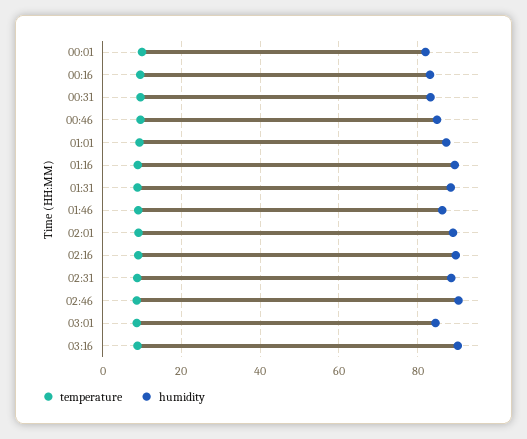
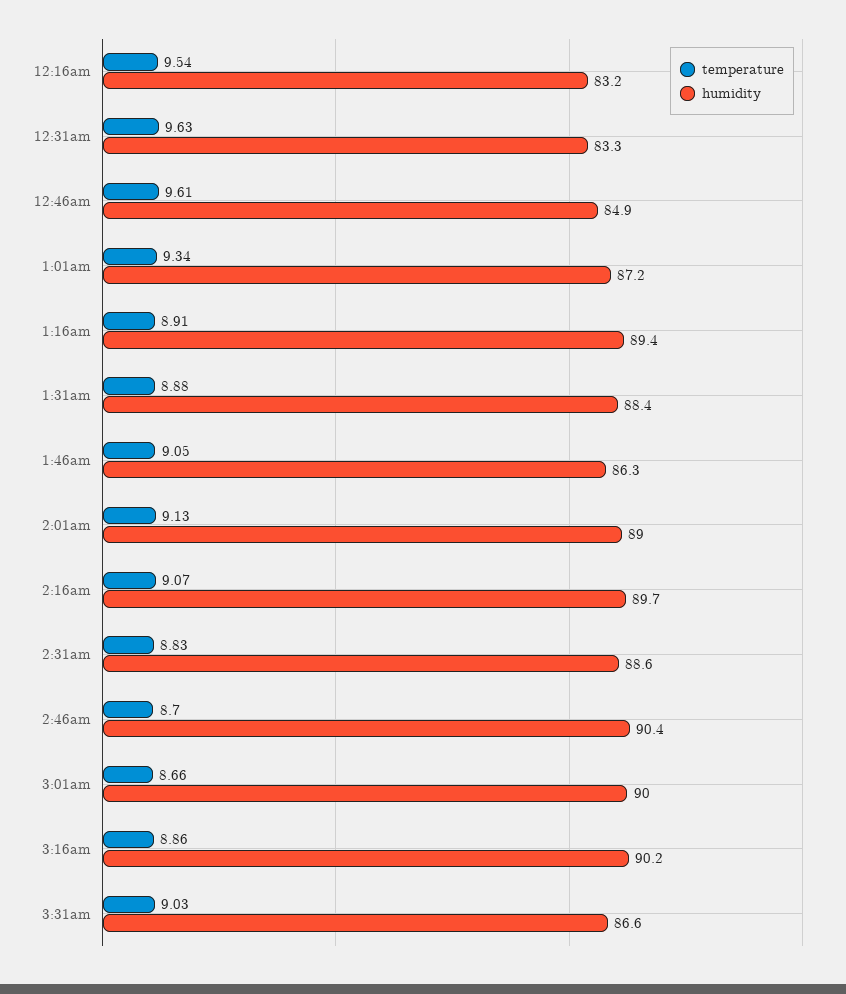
temperature, 00:01: 10 -> none
humidity, 00:01: 82 -> none
humidity, 03:01: 84 -> 90
temperature, 3:31am: none -> 9.03
humidity, 3:31am: none -> 86.6

